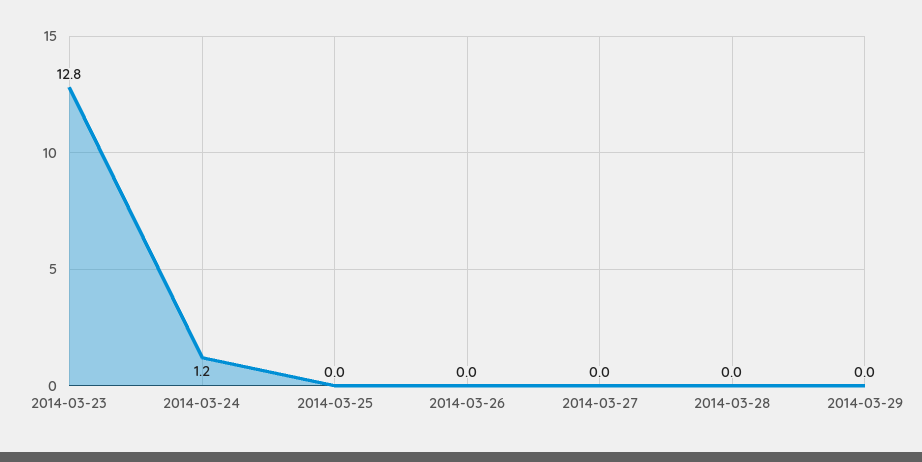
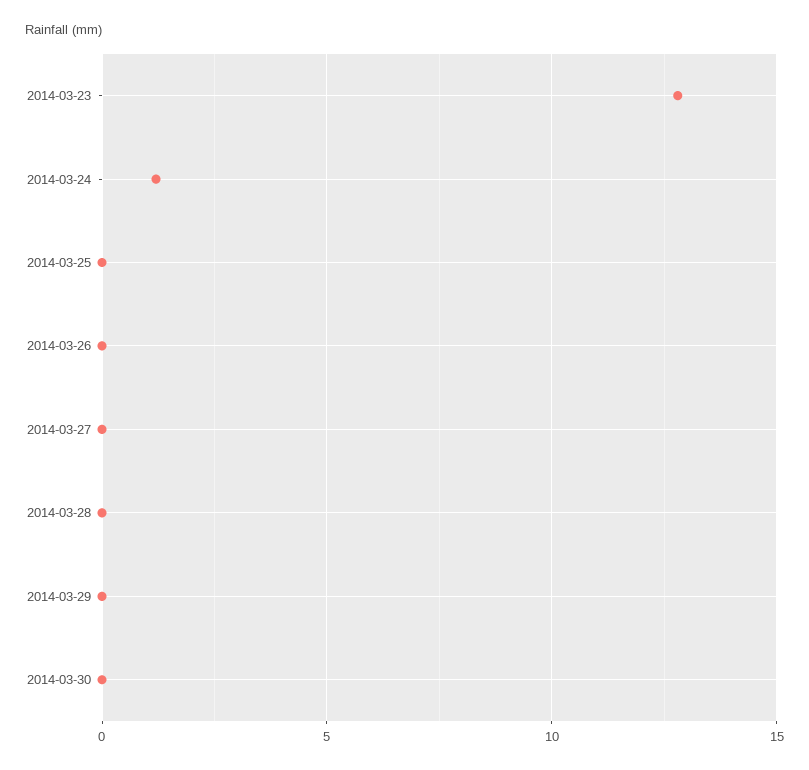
2014-03-30: none -> 0

